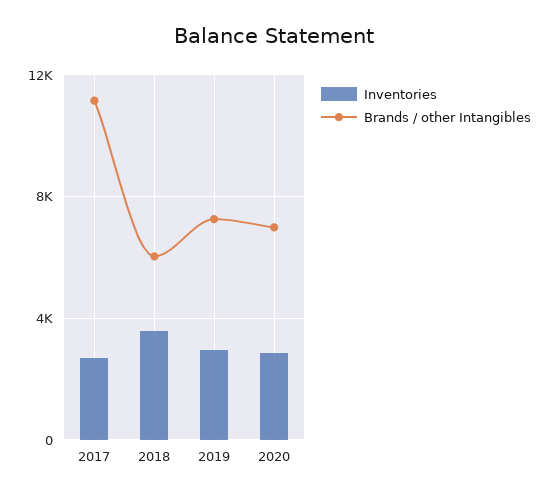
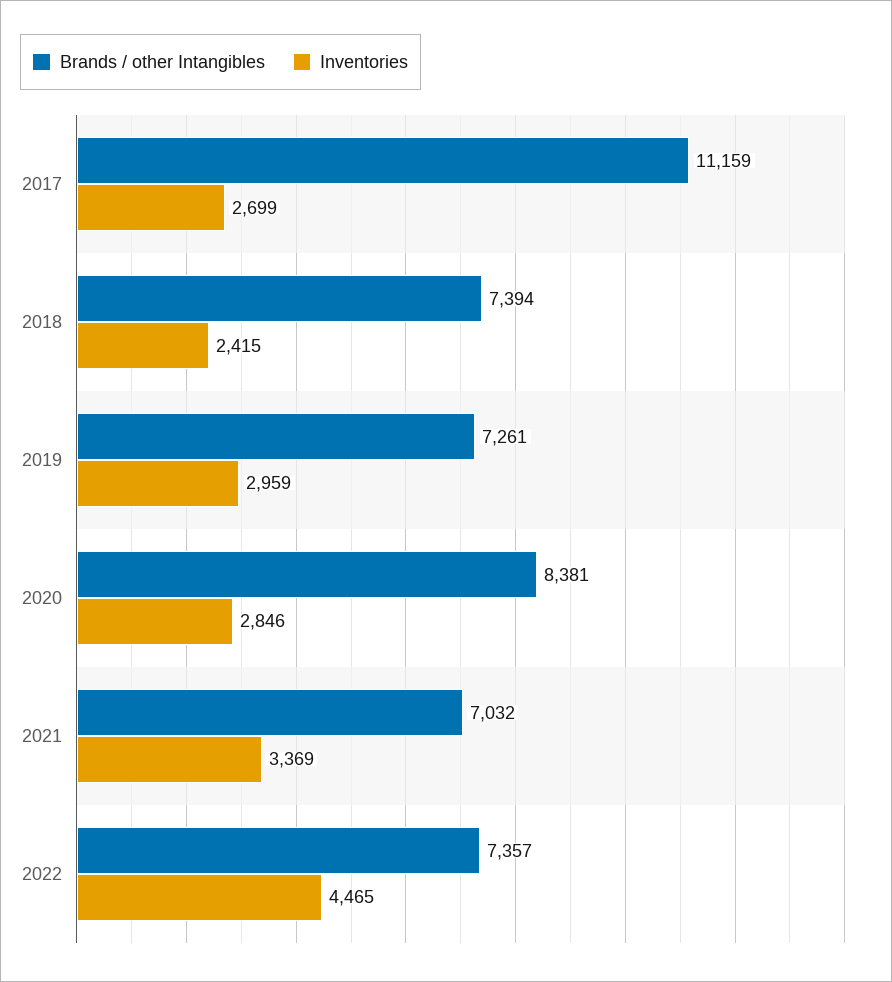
Inventories, 2018: 3500 -> 2415
Brands / other Intangibles, 2018: 6000 -> 7394
Brands / other Intangibles, 2020: 7000 -> 8381
Brands / other Intangibles, 2021: none -> 7032
Inventories, 2021: none -> 3369
Brands / other Intangibles, 2022: none -> 7357
Inventories, 2022: none -> 4465

